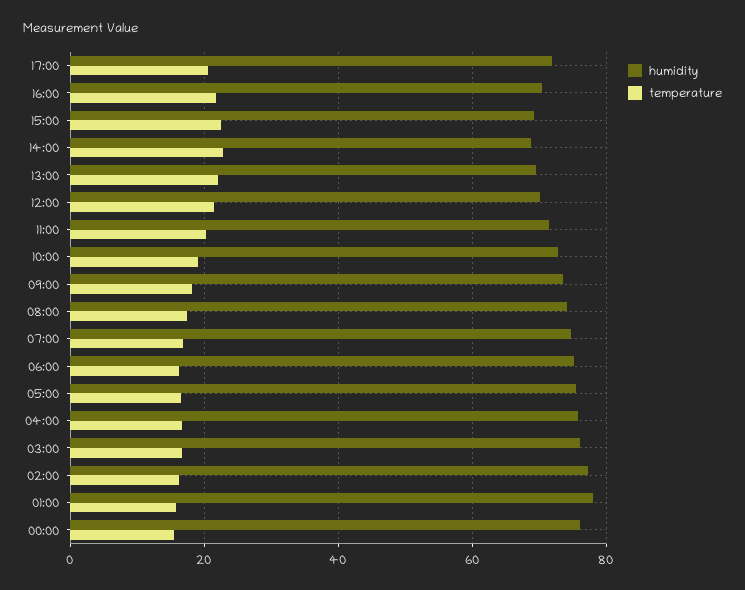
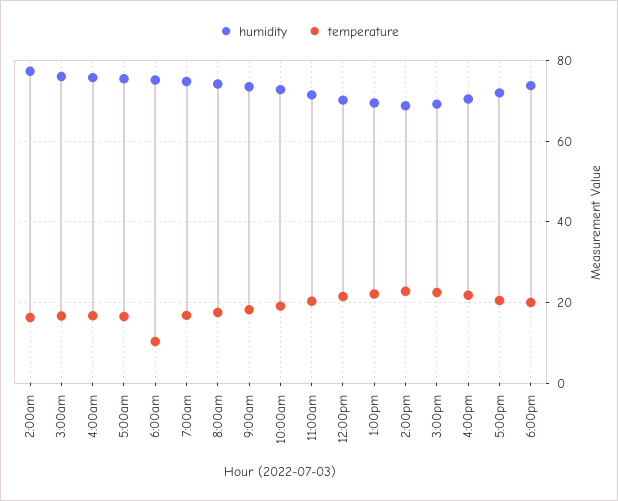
temperature, 06:00: 16 -> 10
humidity, 01:00: 78 -> none
temperature, 01:00: 16 -> none
humidity, 00:00: 76 -> none
temperature, 00:00: 16 -> none
humidity, 6:00pm: none -> 74
temperature, 6:00pm: none -> 20

